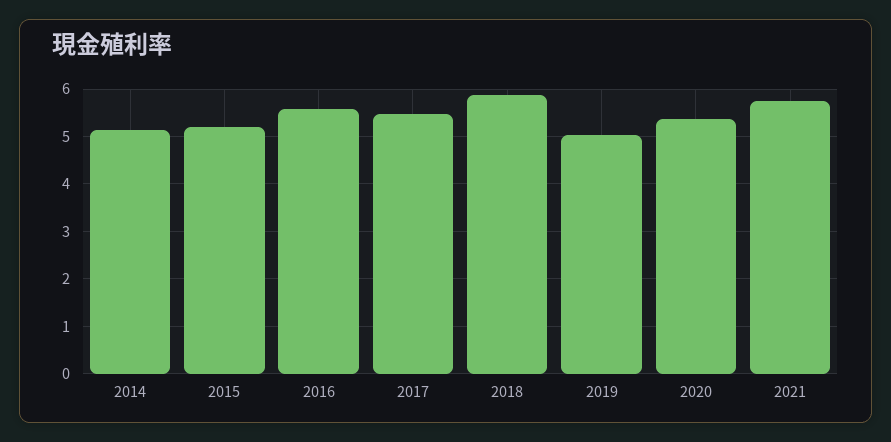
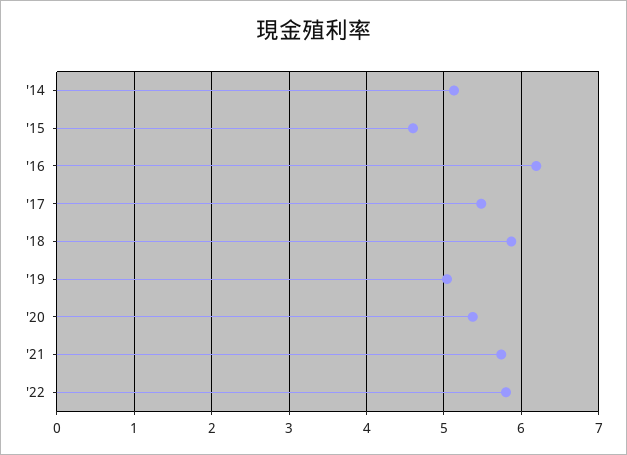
2015: 5.2 -> 4.6
2016: 5.6 -> 6.2
'22: none -> 5.8

